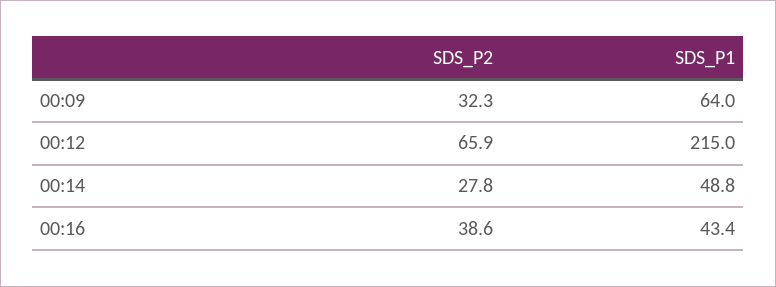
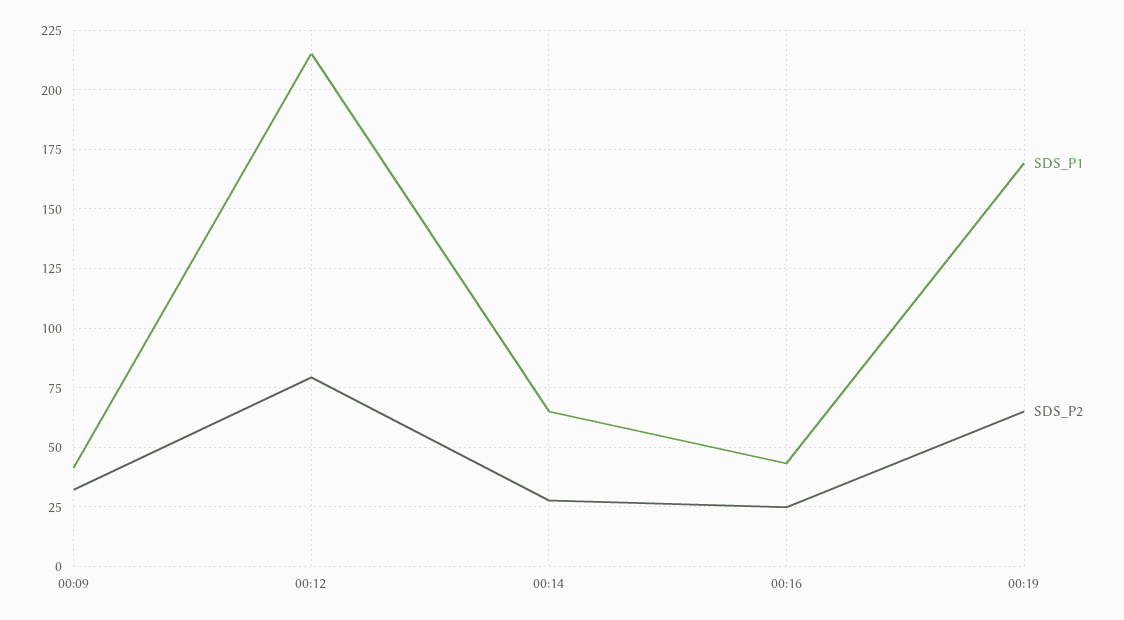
SDS_P1, 00:09: 64 -> 40
SDS_P2, 00:12: 65.9 -> 80
SDS_P1, 00:14: 48.8 -> 65
SDS_P2, 00:16: 38.6 -> 25
SDS_P1, 00:19: none -> 170
SDS_P2, 00:19: none -> 65

